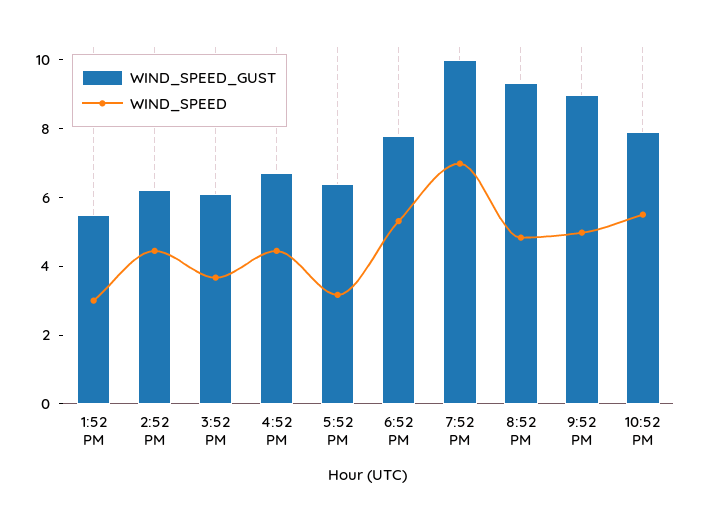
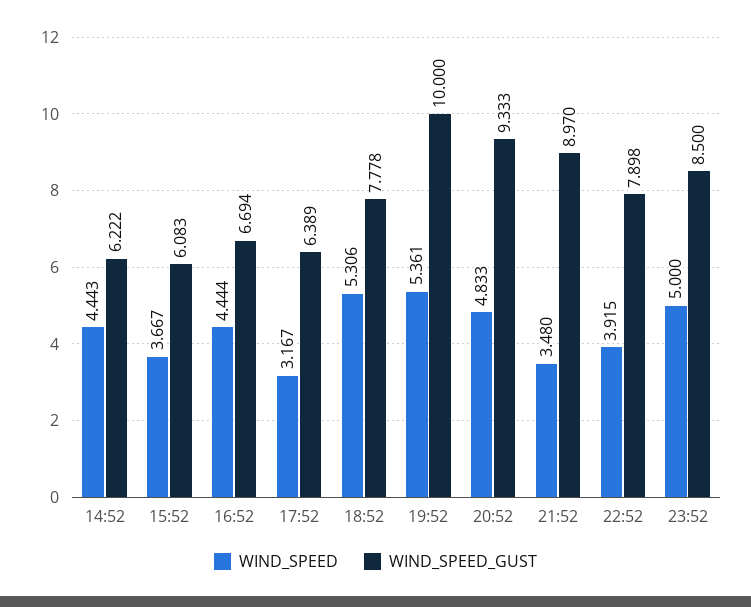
WIND_SPEED_GUST, 1:52 PM: 5.5 -> none
WIND_SPEED, 1:52 PM: 3 -> none
WIND_SPEED, 7:52 PM: 7 -> 5.361
WIND_SPEED, 9:52 PM: 5 -> 3.48
WIND_SPEED, 10:52 PM: 5.5 -> 3.915
WIND_SPEED, 23:52: none -> 5
WIND_SPEED_GUST, 23:52: none -> 8.5

